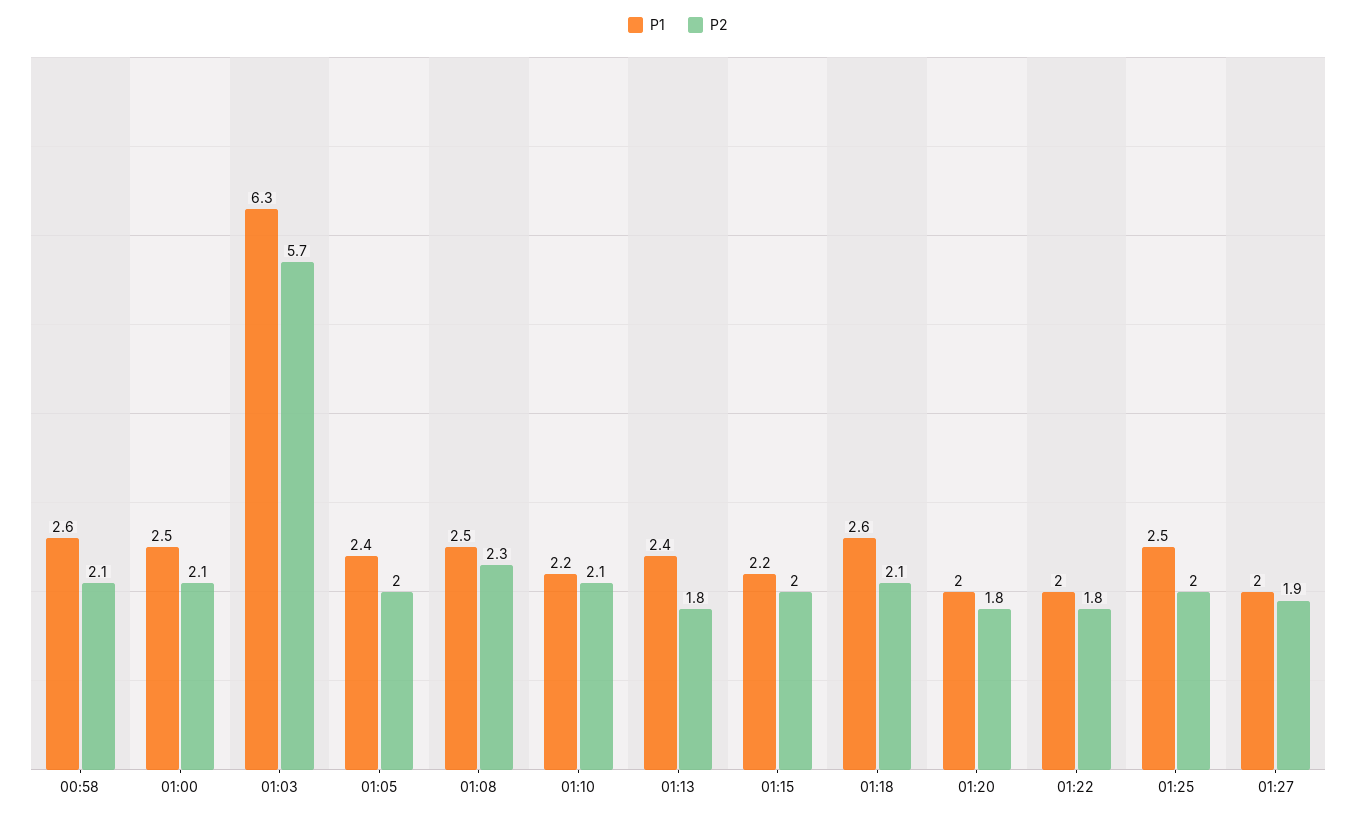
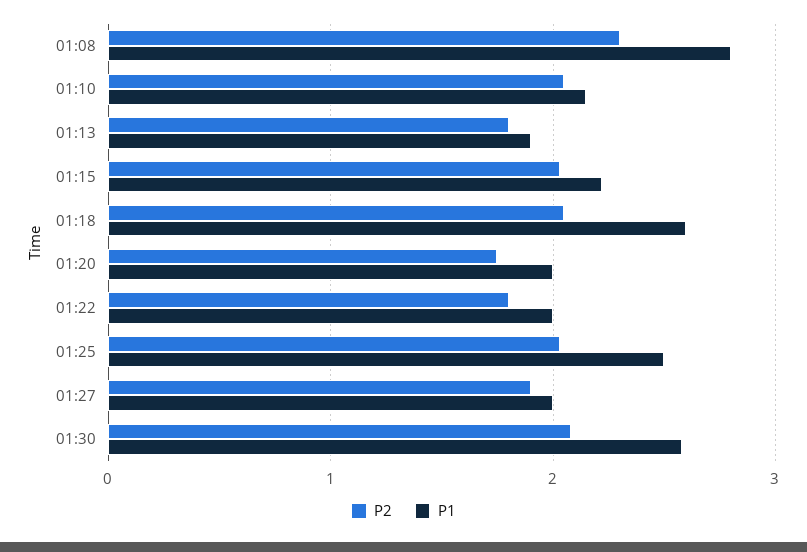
P1, 00:58: 2.6 -> none
P2, 00:58: 2.1 -> none
P1, 01:00: 2.5 -> none
P2, 01:00: 2.1 -> none
P1, 01:03: 6.3 -> none
P2, 01:03: 5.7 -> none
P1, 01:05: 2.4 -> none
P2, 01:05: 2 -> none
P1, 01:08: 2.5 -> 2.8
P1, 01:13: 2.4 -> 1.9
P2, 01:30: none -> 2.1
P1, 01:30: none -> 2.6

